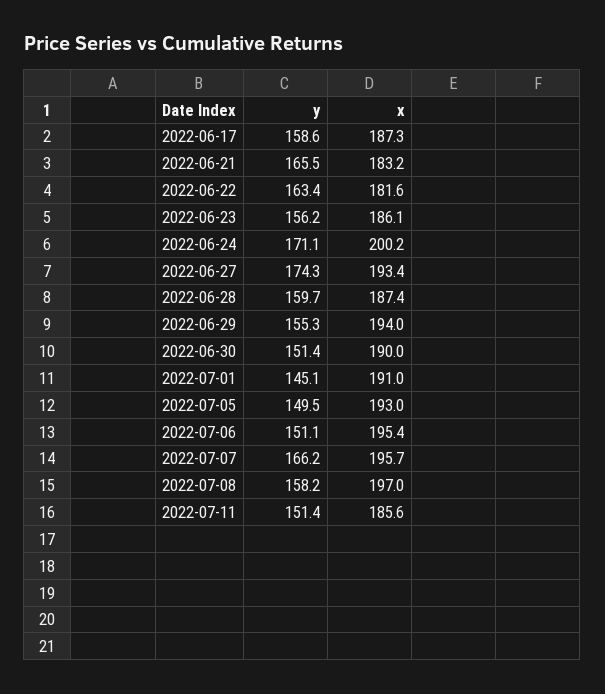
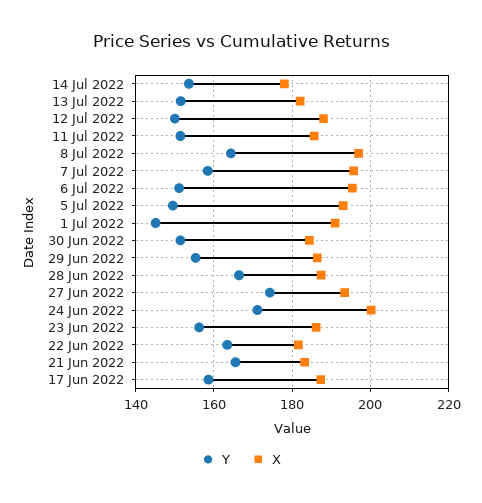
y, 2022-06-28: 159.7 -> 166
x, 2022-06-29: 194 -> 186
x, 2022-06-30: 190 -> 184
y, 2022-07-07: 166.2 -> 158
y, 2022-07-08: 158.2 -> 164
y, 14 Jul 2022: none -> 154
x, 14 Jul 2022: none -> 178
y, 13 Jul 2022: none -> 152
x, 13 Jul 2022: none -> 182
y, 12 Jul 2022: none -> 150
x, 12 Jul 2022: none -> 188

